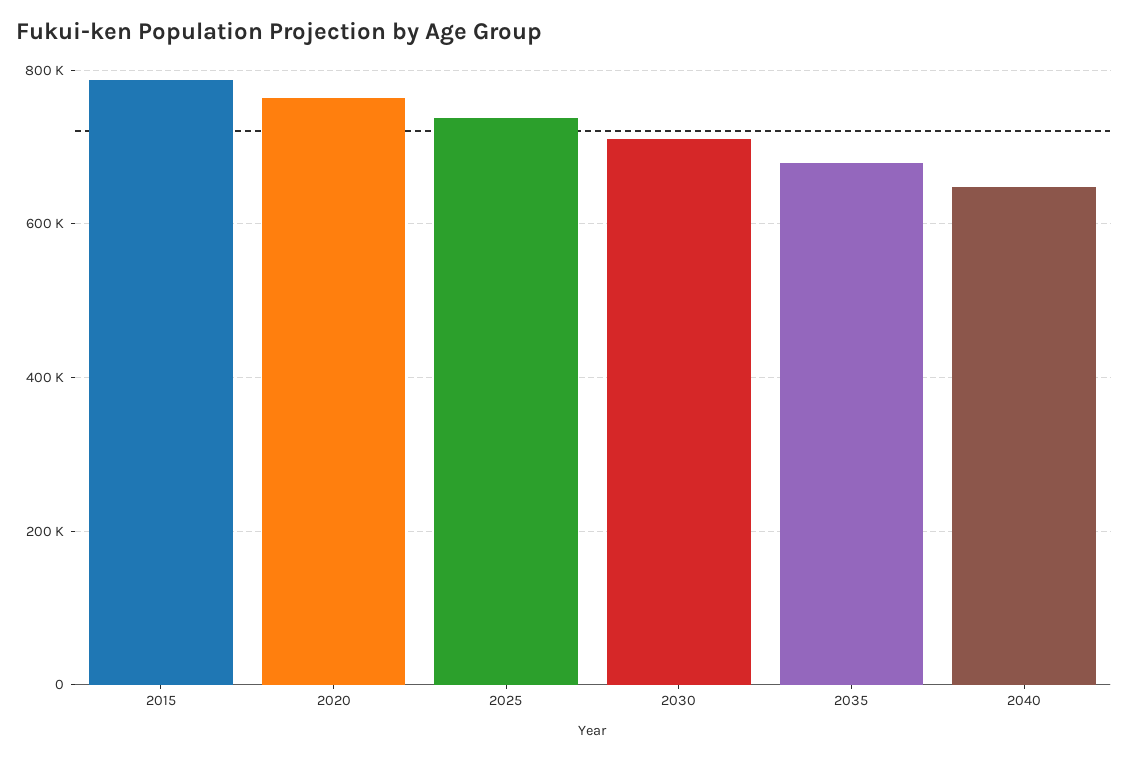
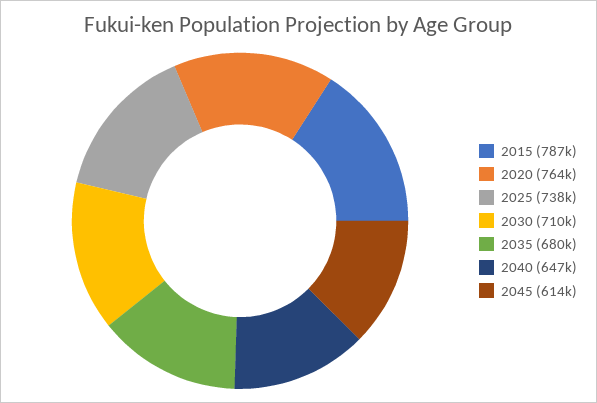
2045: none -> 614000

